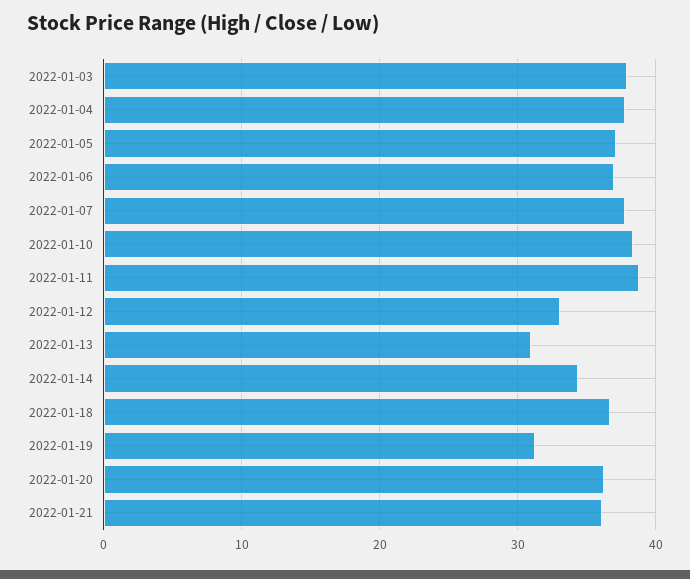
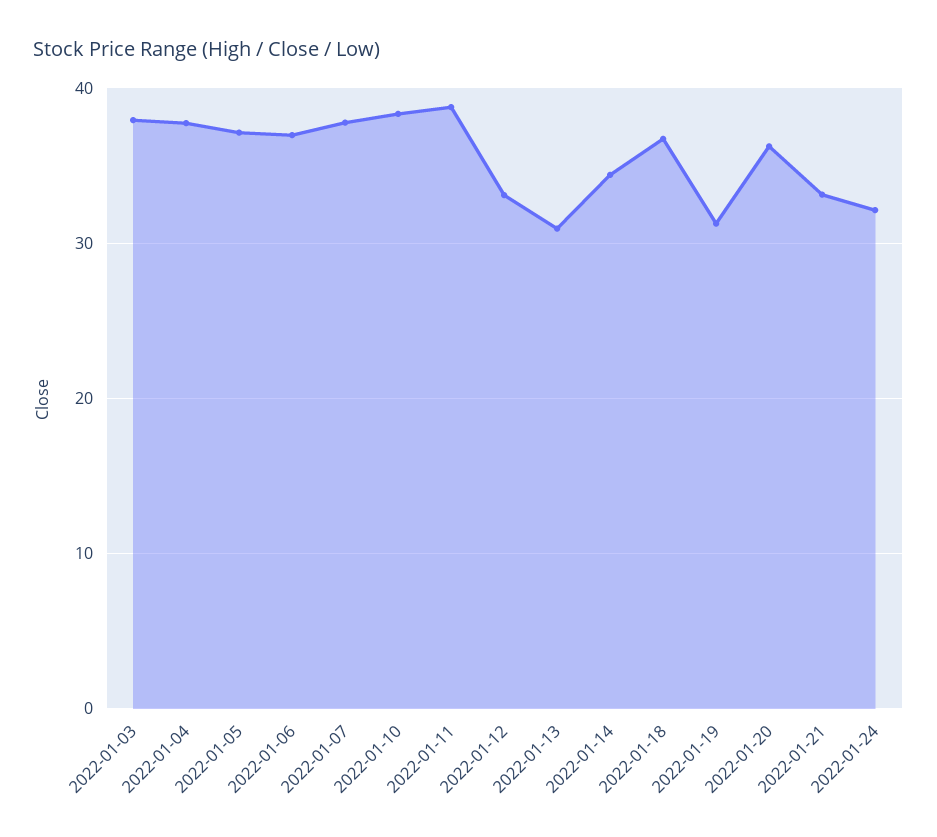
2022-01-21: 36 -> 33
2022-01-24: none -> 32

